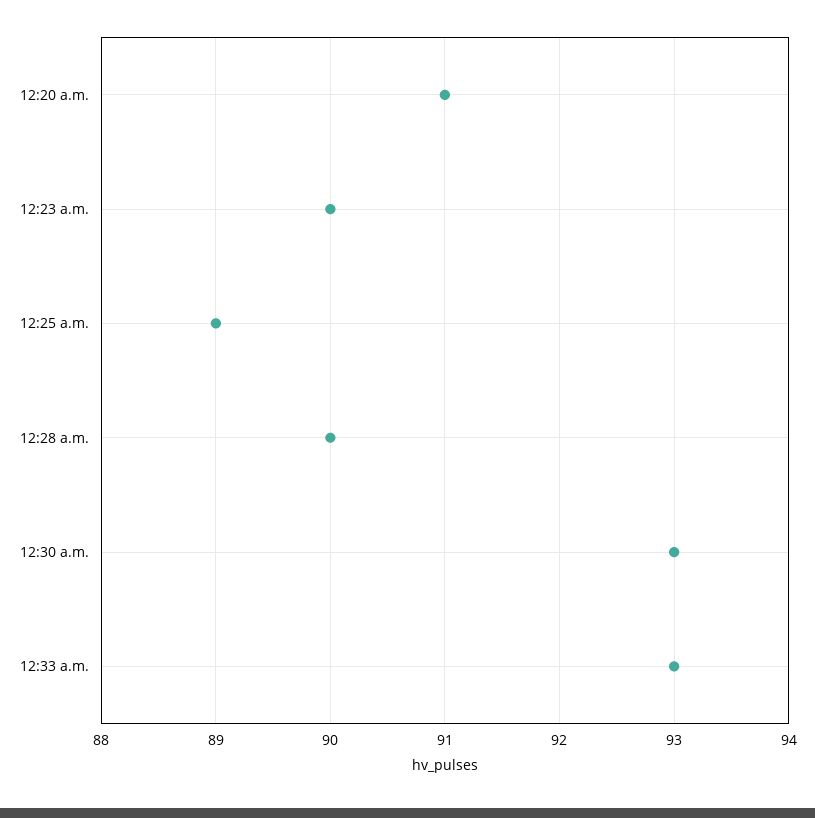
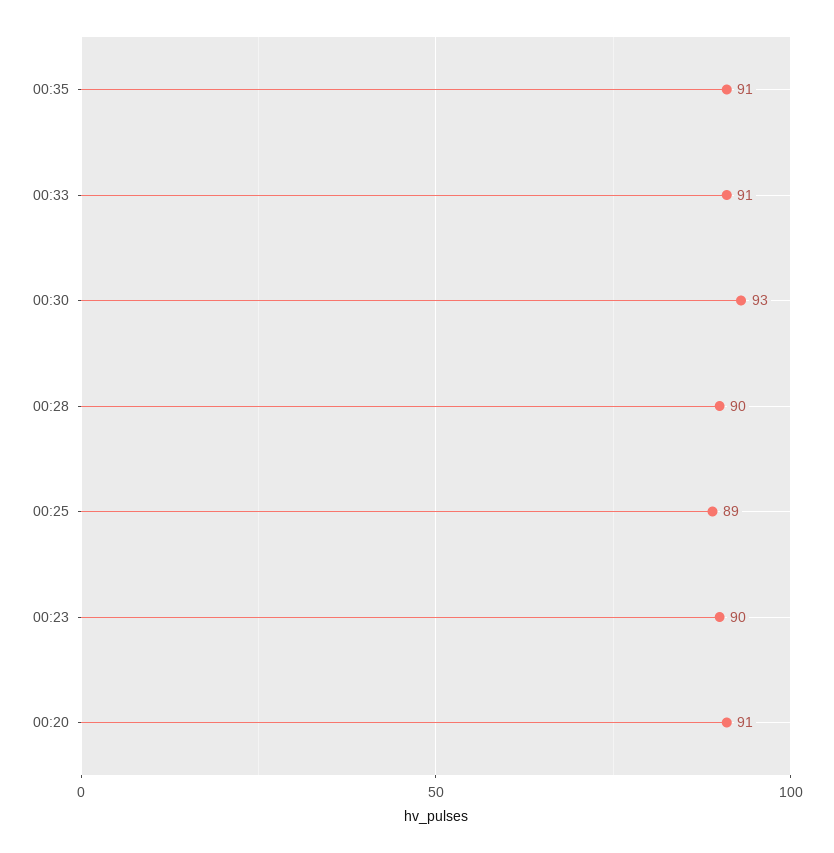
12:33 a.m.: 93 -> 91
00:35: none -> 91

